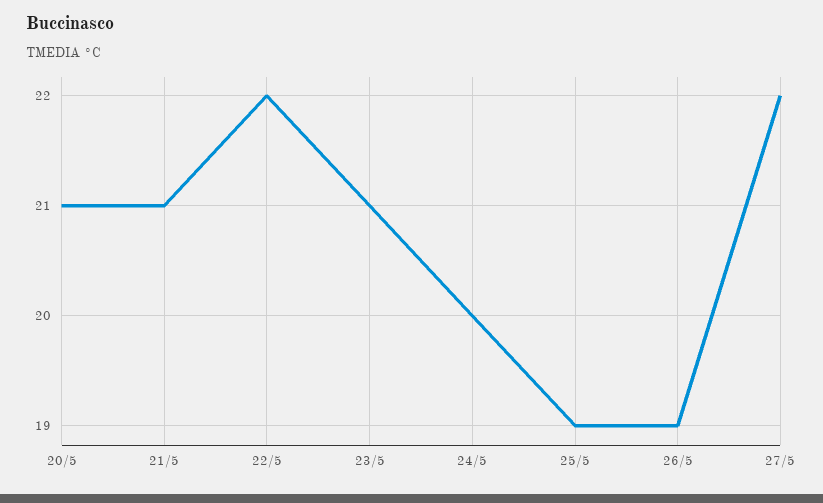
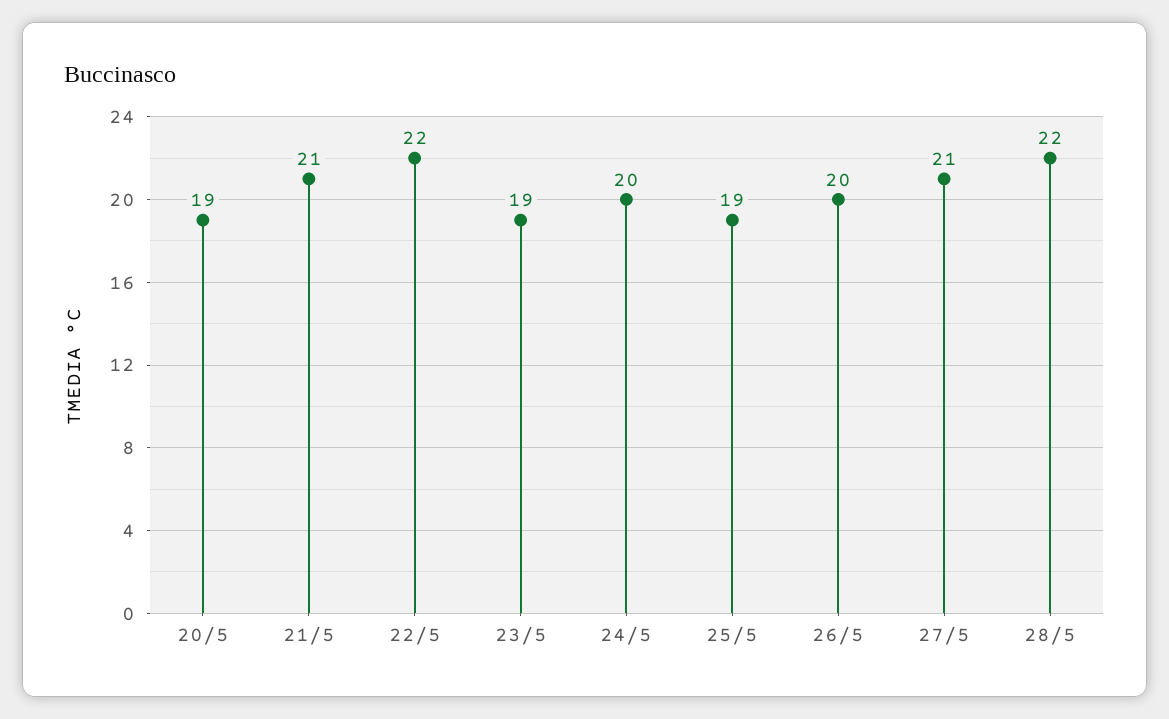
20/5: 21 -> 19
23/5: 21 -> 19
26/5: 19 -> 20
27/5: 22 -> 21
28/5: none -> 22

